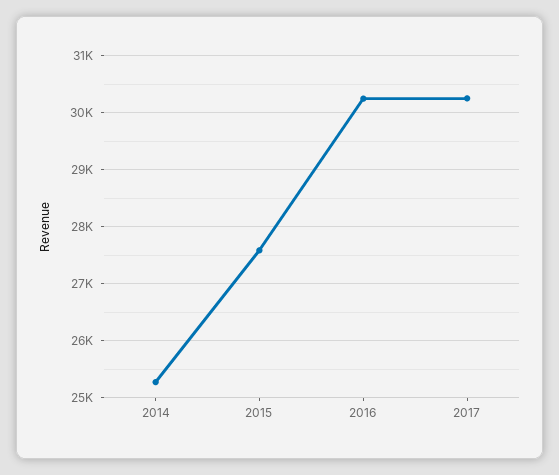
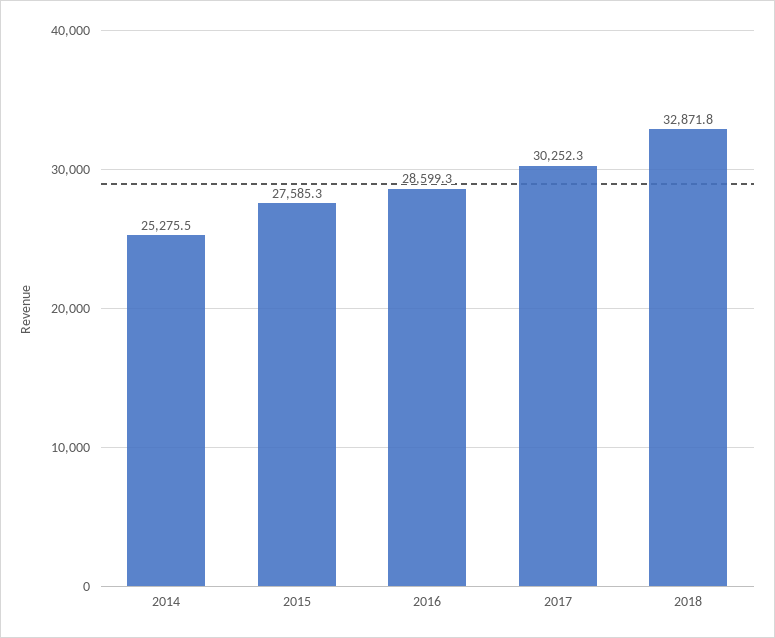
2016: 30200 -> 28599.3
2018: none -> 32871.8

